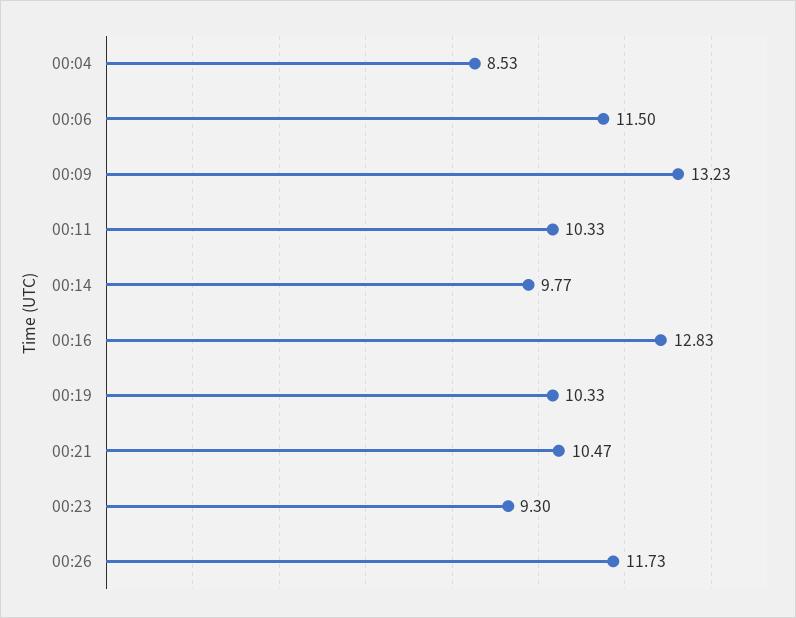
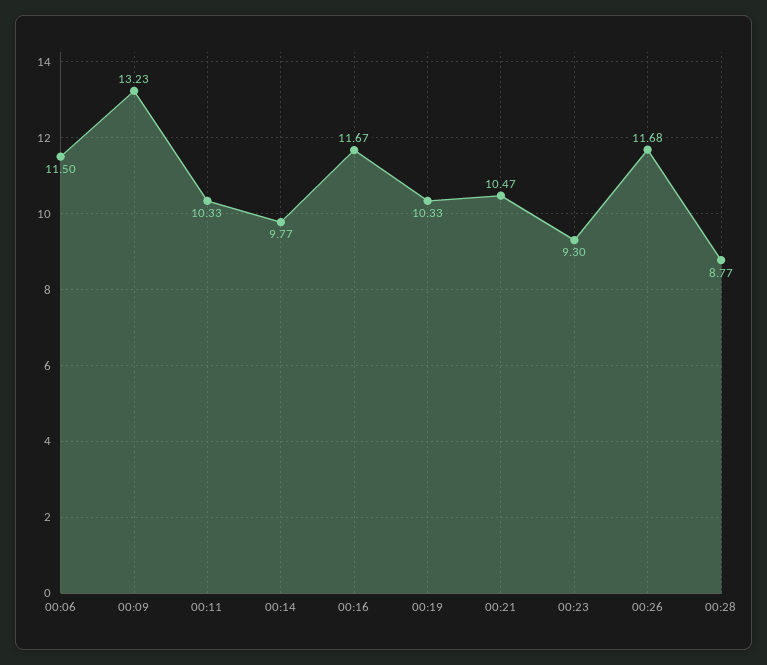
00:04: 8.53 -> none
00:16: 12.83 -> 11.67
00:26: 11.73 -> 11.68
00:28: none -> 8.77

